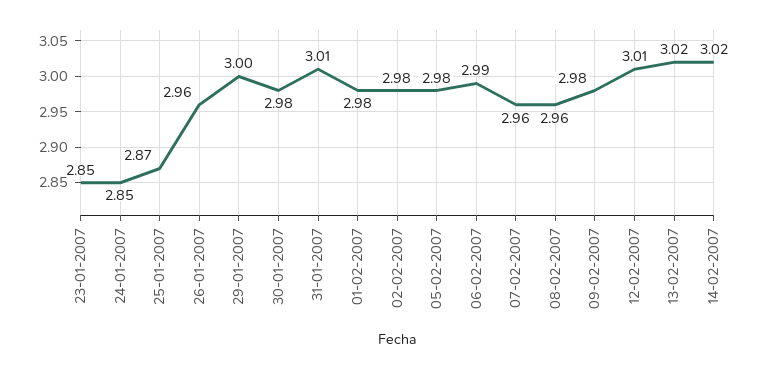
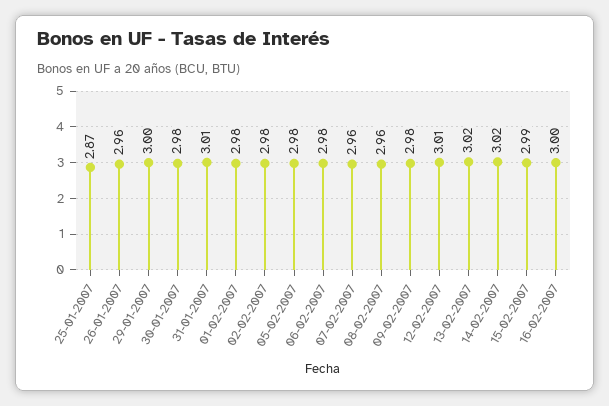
23-01-2007: 2.85 -> none
24-01-2007: 2.85 -> none
06-02-2007: 2.99 -> 2.98
15-02-2007: none -> 2.99
16-02-2007: none -> 3

